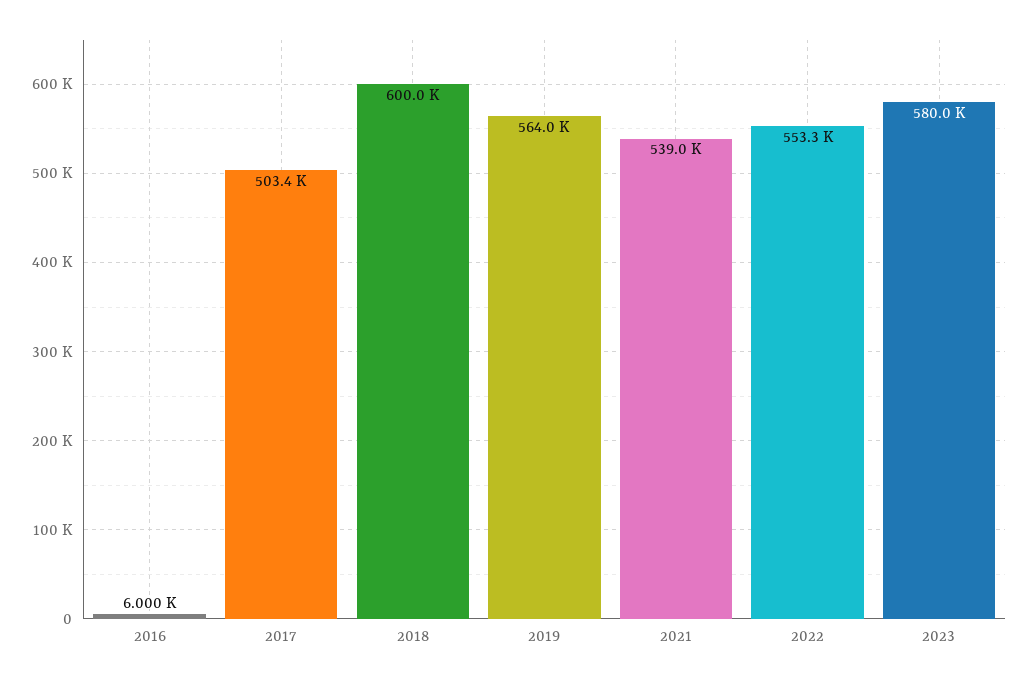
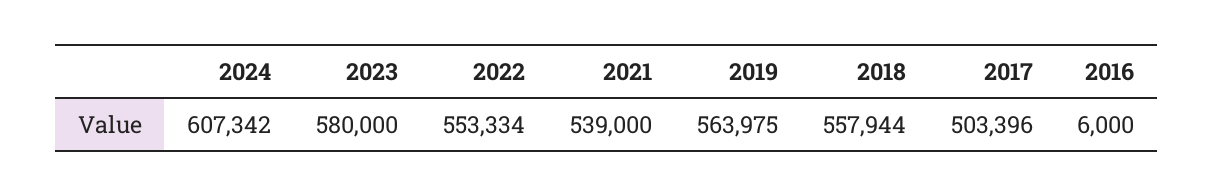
2018: 600000 -> 557944
2024: none -> 607342

